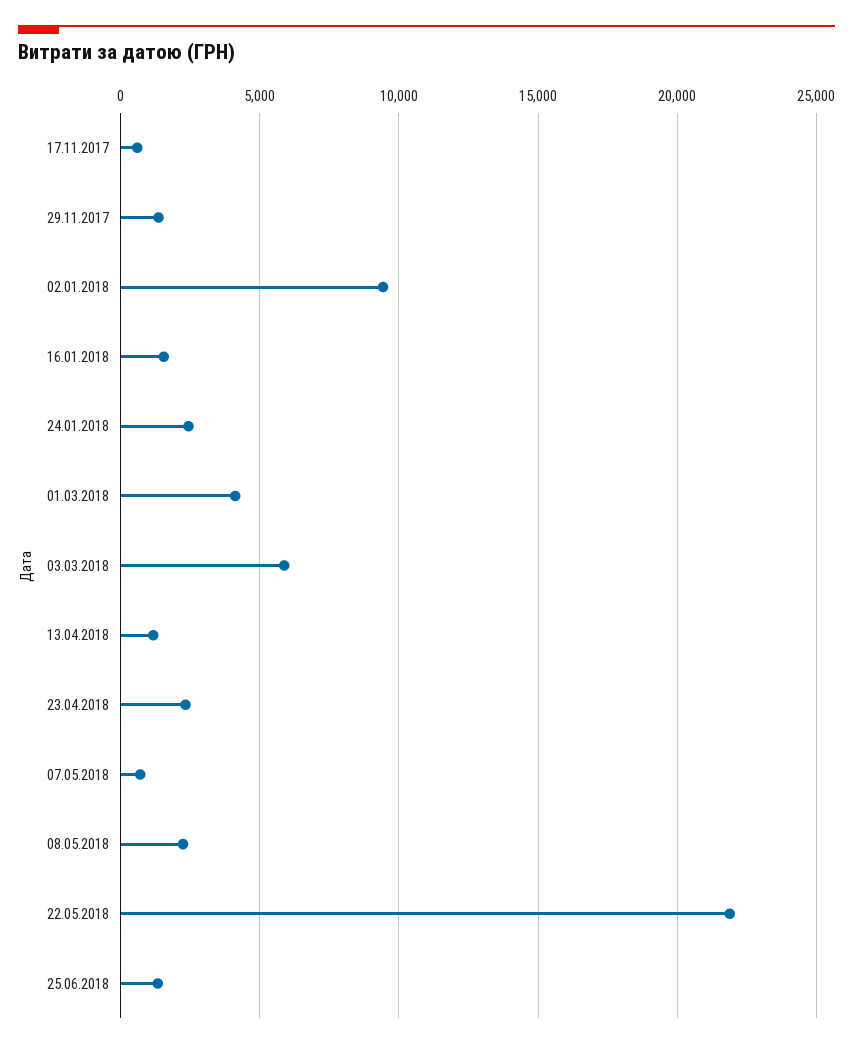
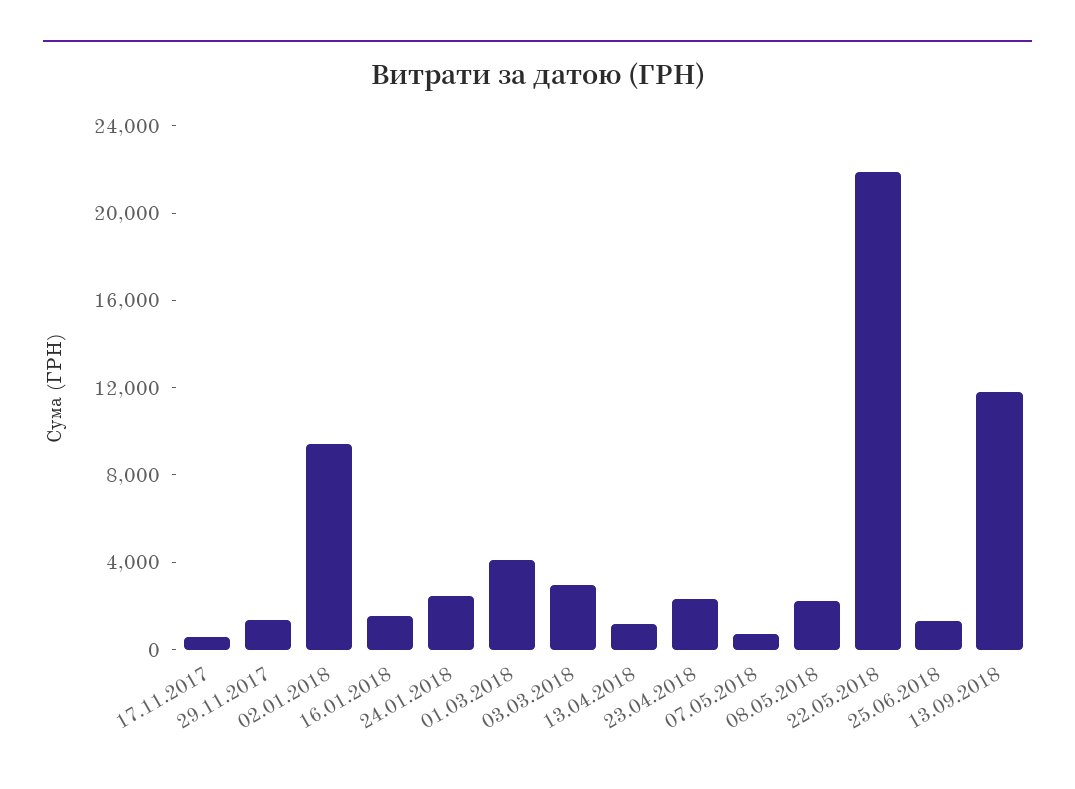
03.03.2018: 6000 -> 3000
13.09.2018: none -> 12000

